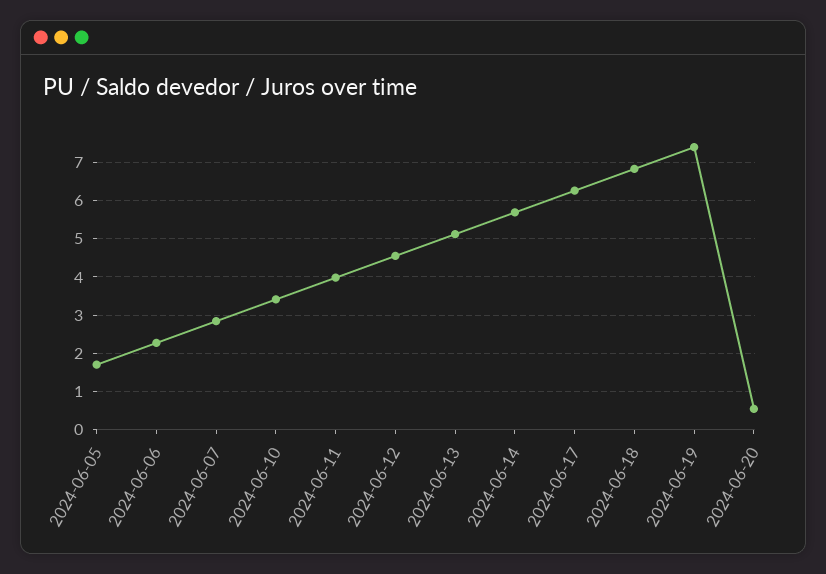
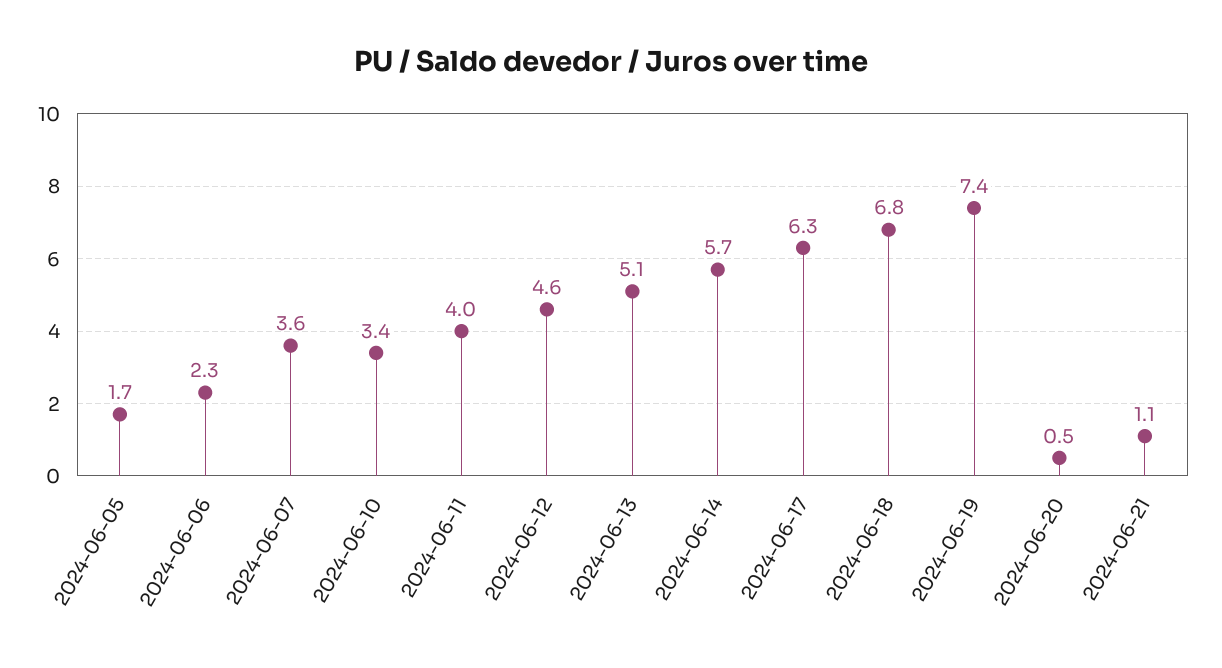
2024-06-07: 2.8 -> 3.6
2024-06-21: none -> 1.1

